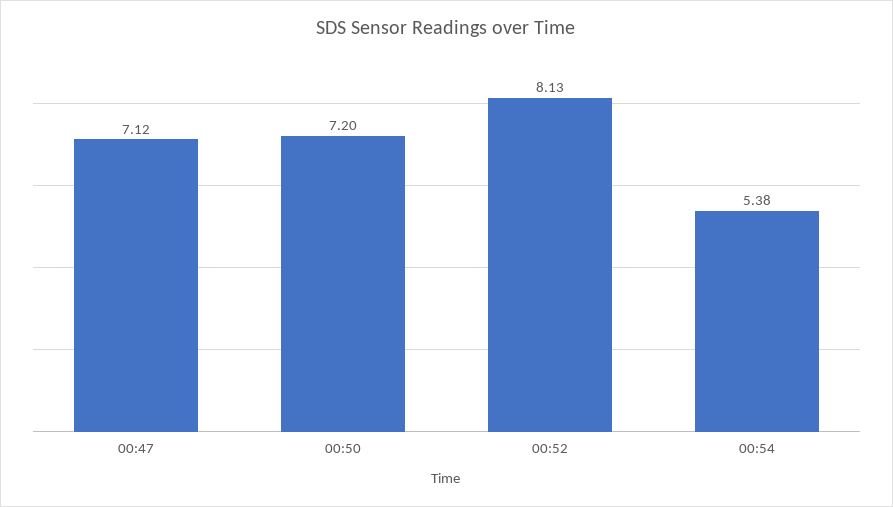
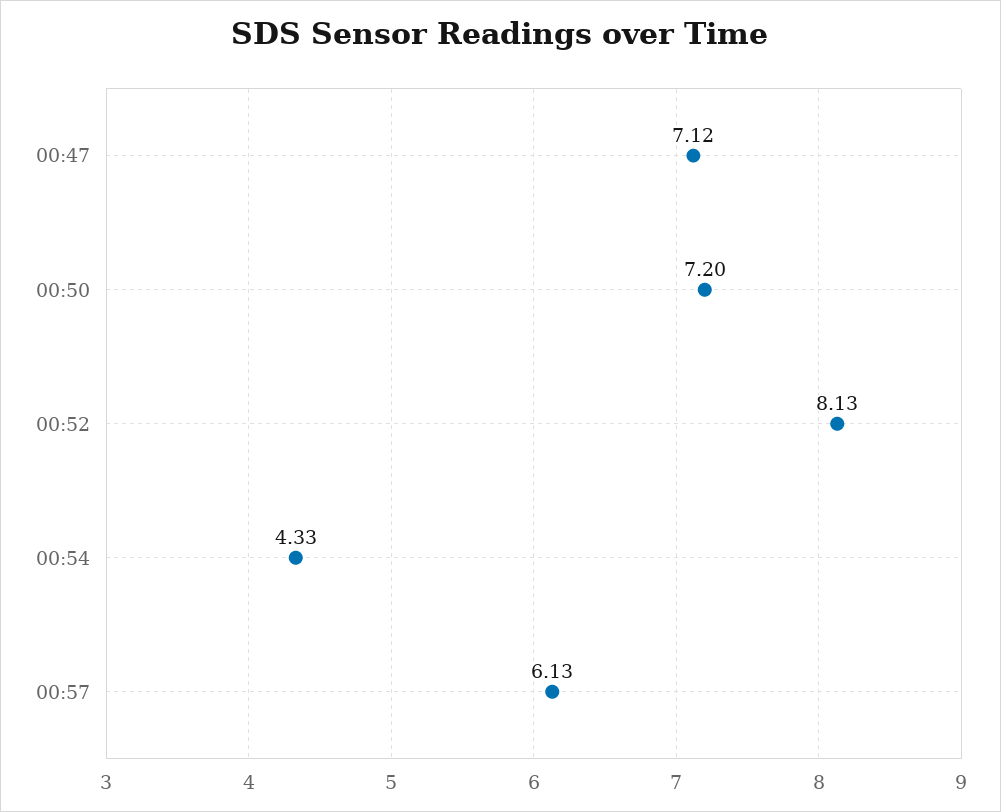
00:54: 5.38 -> 4.33
00:57: none -> 6.13

